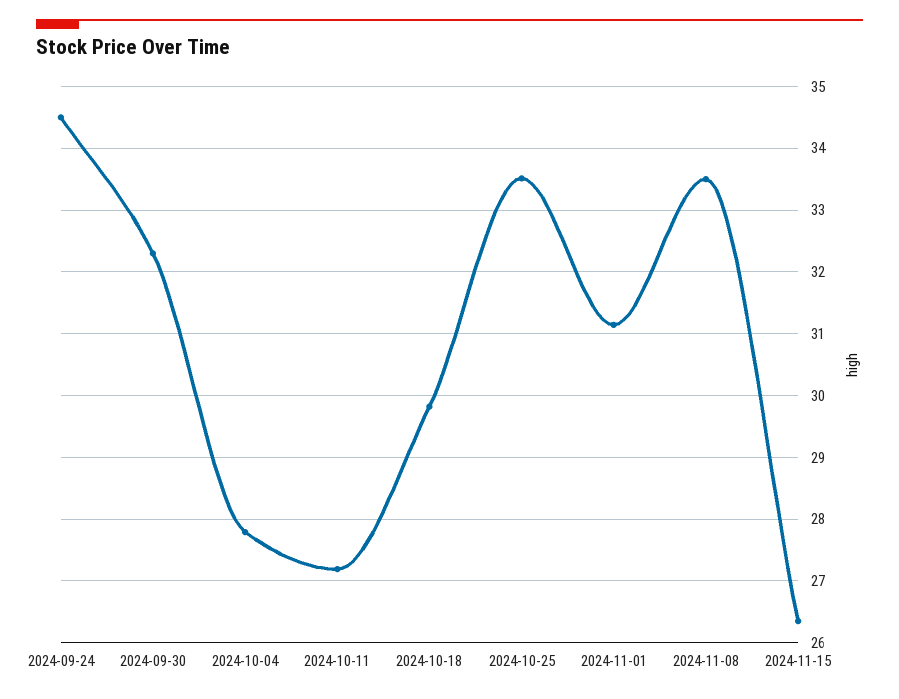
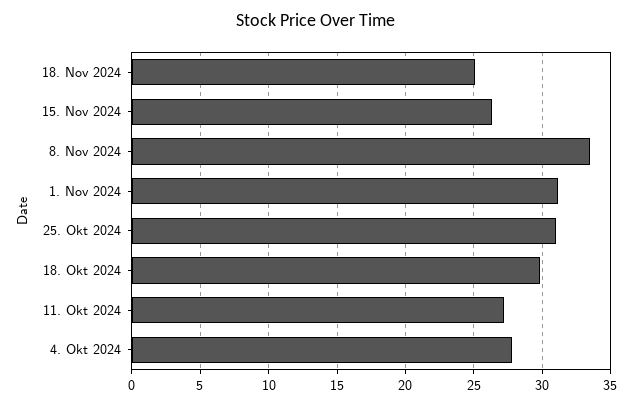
2024-09-24: 34.5 -> none
2024-09-30: 32.3 -> none
2024-10-25: 33.5 -> 31
18. Nov 2024: none -> 25

